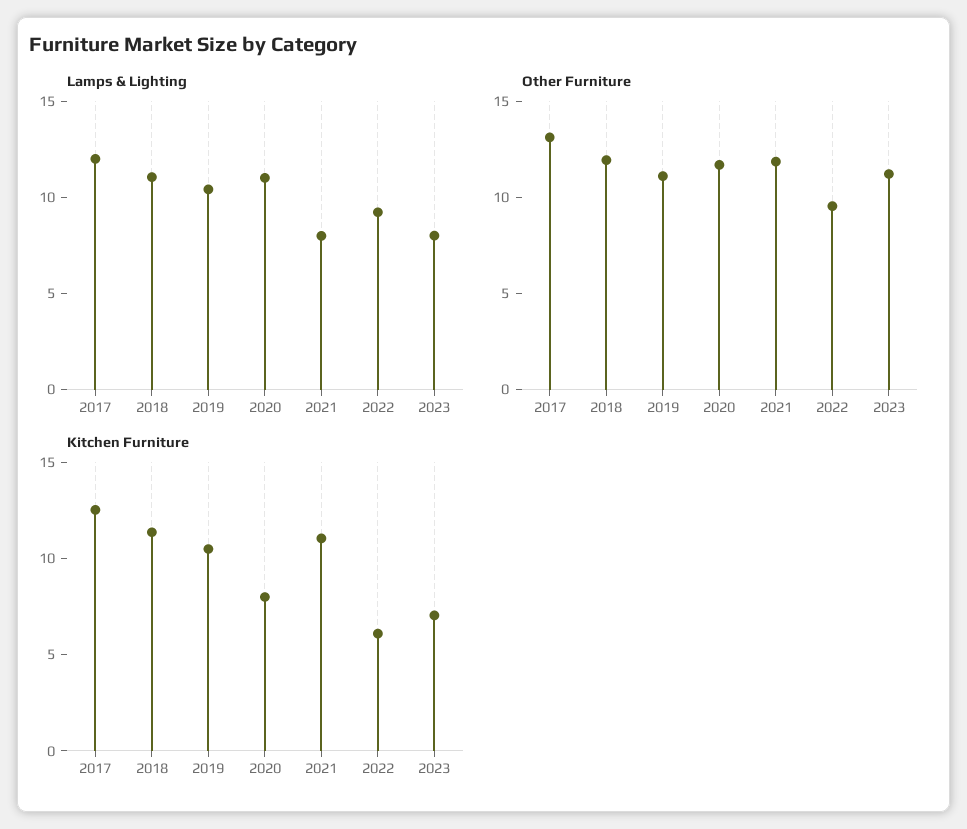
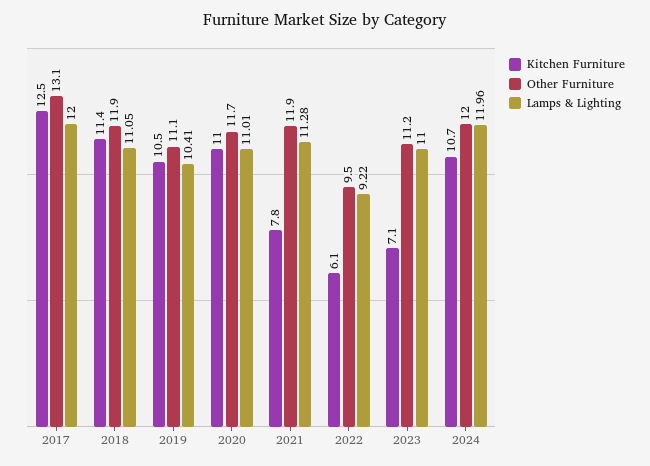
Lamps & Lighting, 2021: 8 -> 11.28
Lamps & Lighting, 2023: 8 -> 11
Kitchen Furniture, 2020: 8 -> 11
Kitchen Furniture, 2021: 11 -> 7.8
Kitchen Furniture, 2024: none -> 10.7
Other Furniture, 2024: none -> 12
Lamps & Lighting, 2024: none -> 11.96

